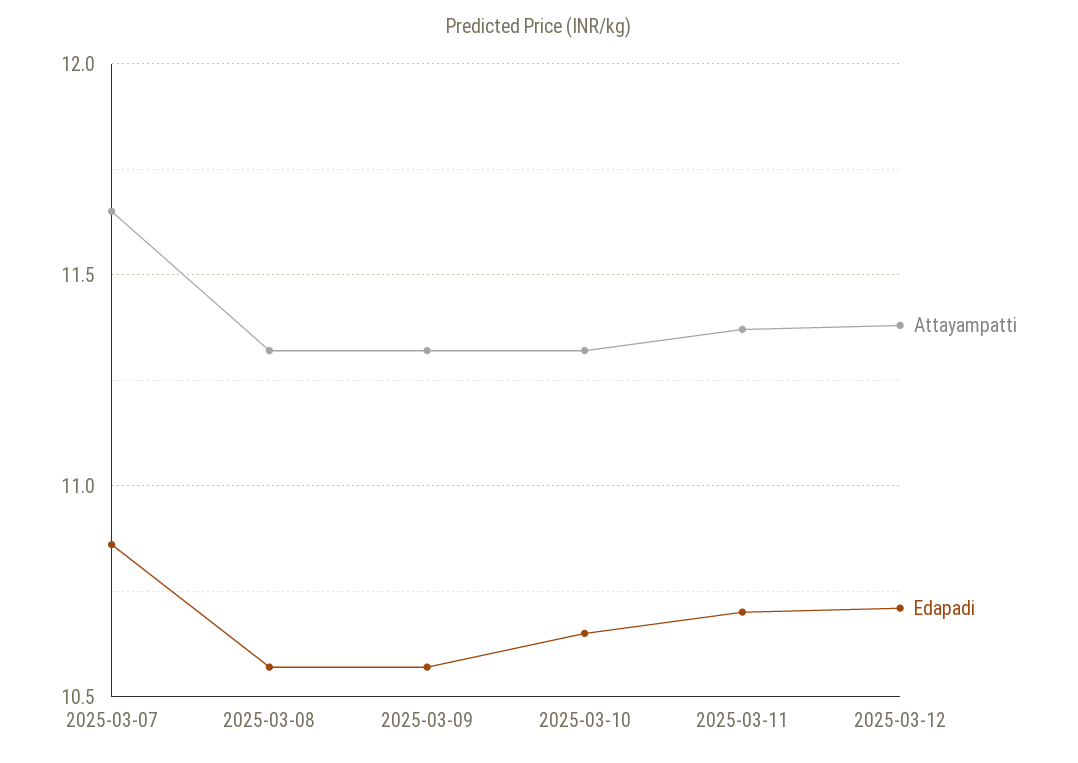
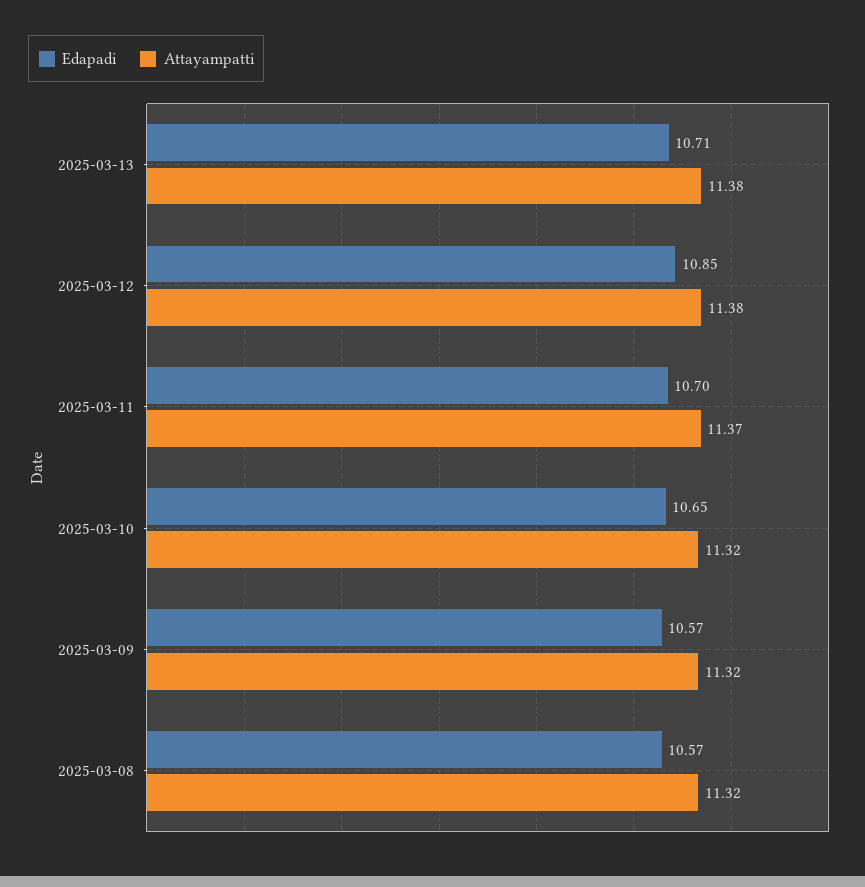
Attayampatti, 2025-03-07: 11.65 -> none
Edapadi, 2025-03-07: 10.85 -> none
Edapadi, 2025-03-12: 10.7 -> 10.85
Edapadi, 2025-03-13: none -> 10.71
Attayampatti, 2025-03-13: none -> 11.38

